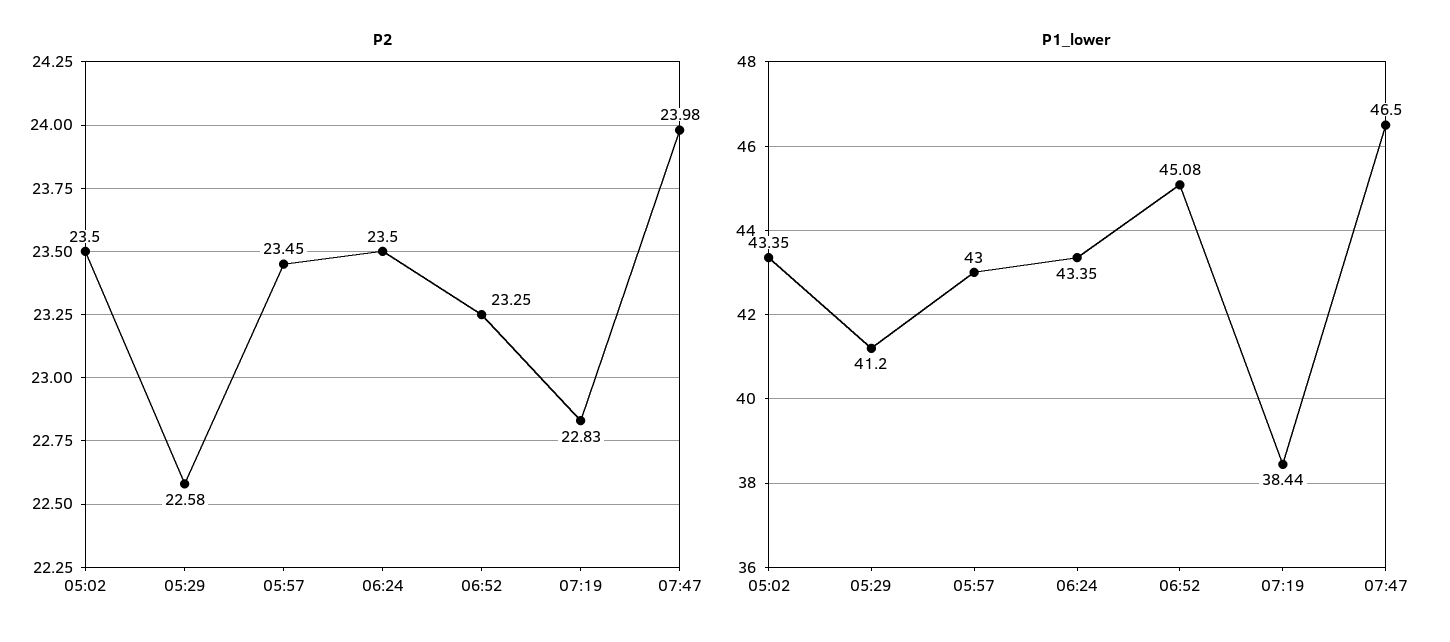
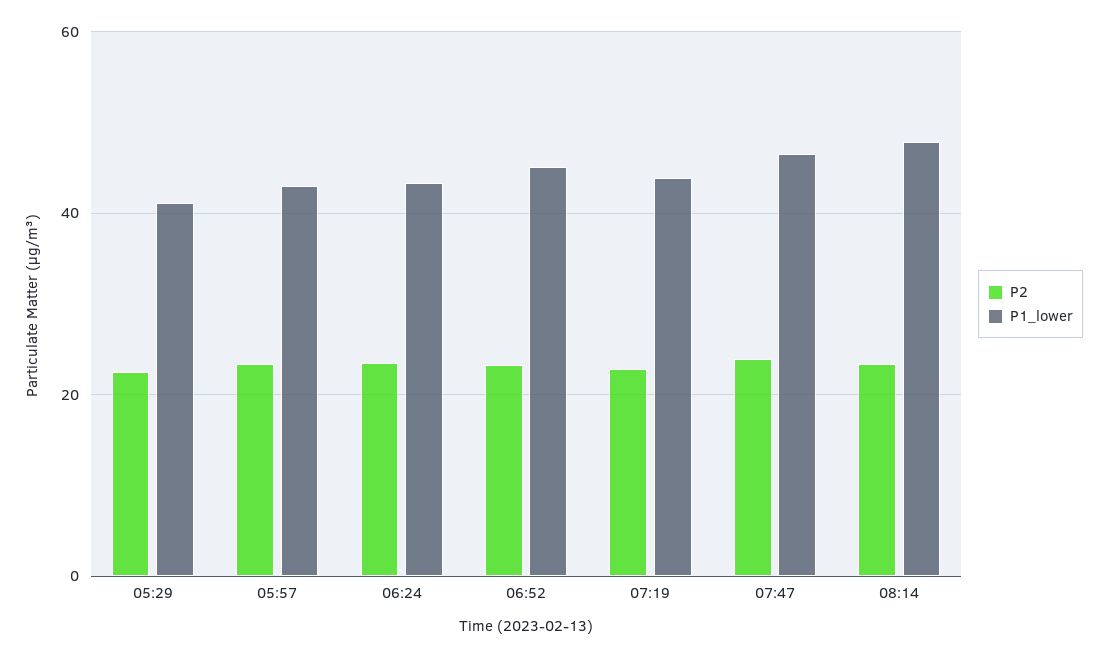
P2, 05:02: 23.5 -> none
P1_lower, 05:02: 43.35 -> none
P1_lower, 07:19: 38.44 -> 44
P2, 08:14: none -> 24
P1_lower, 08:14: none -> 48

